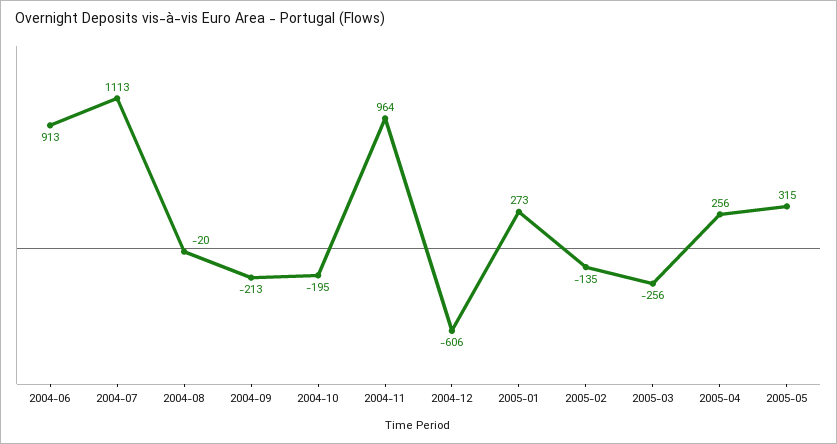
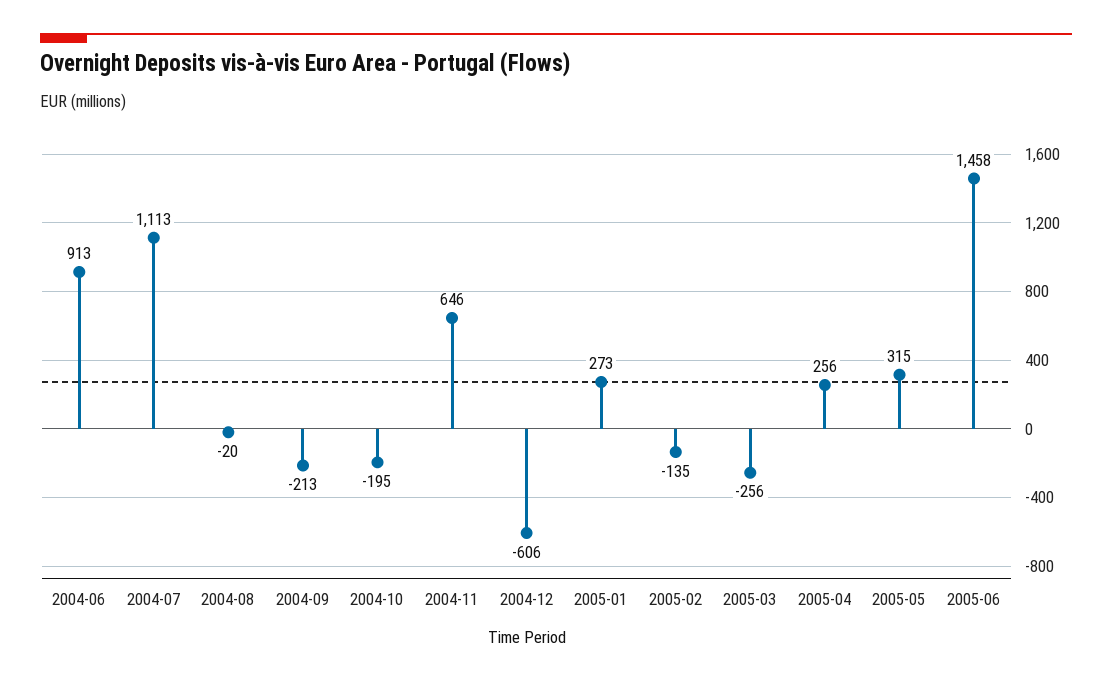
2004-11: 964 -> 646
2005-06: none -> 1458

